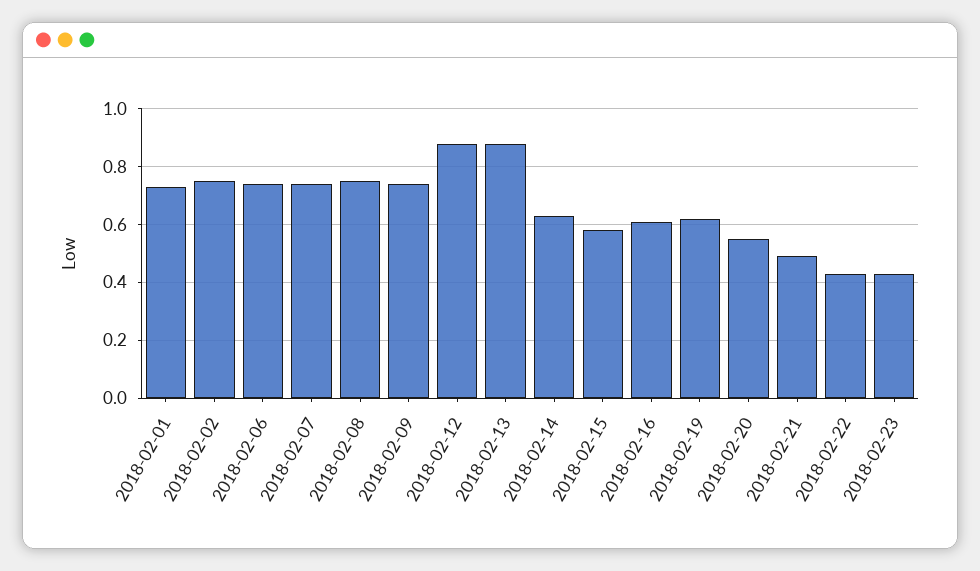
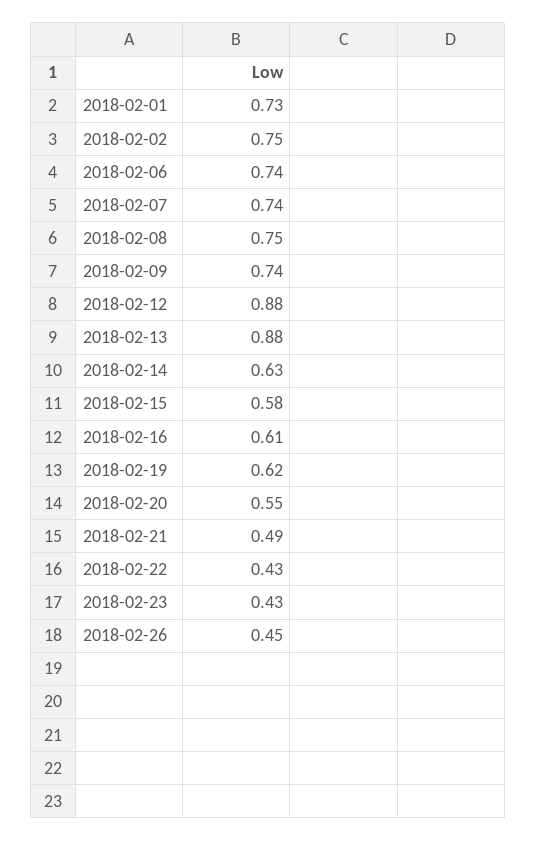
2018-02-26: none -> 0.45

